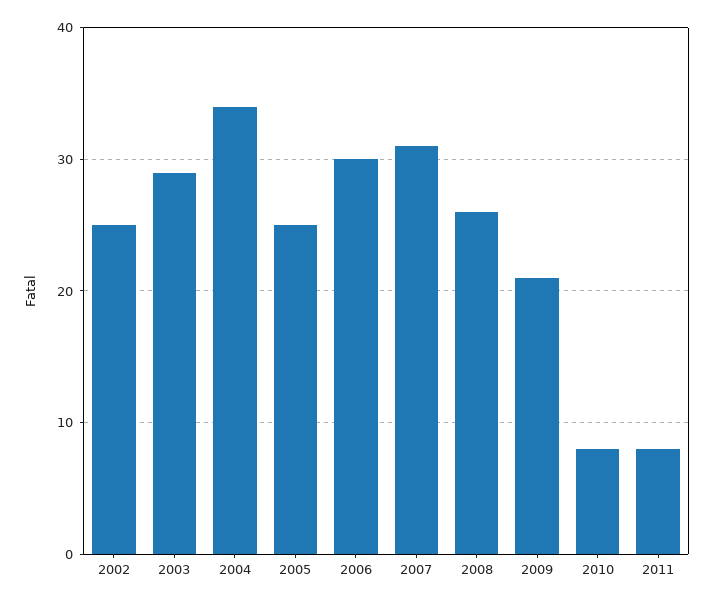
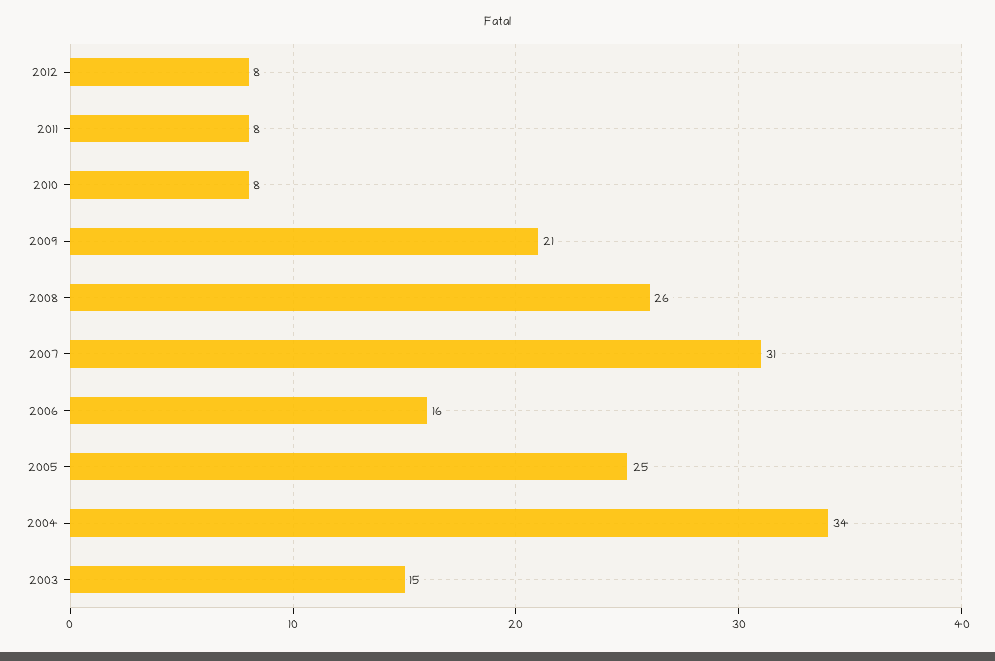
2002: 25 -> none
2003: 29 -> 15
2006: 30 -> 16
2012: none -> 8

